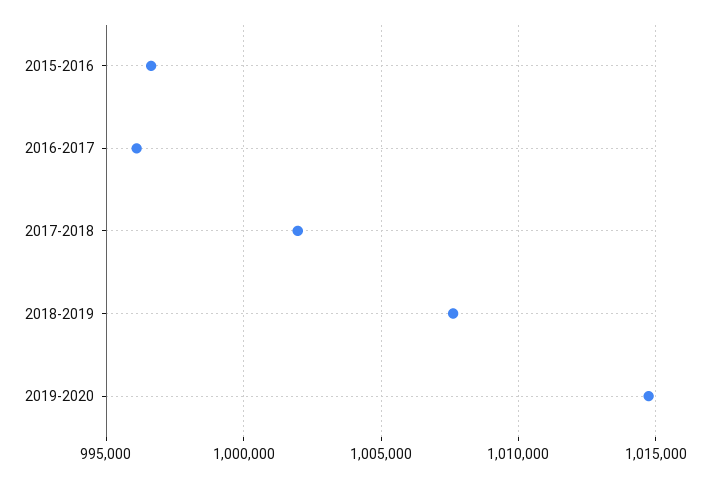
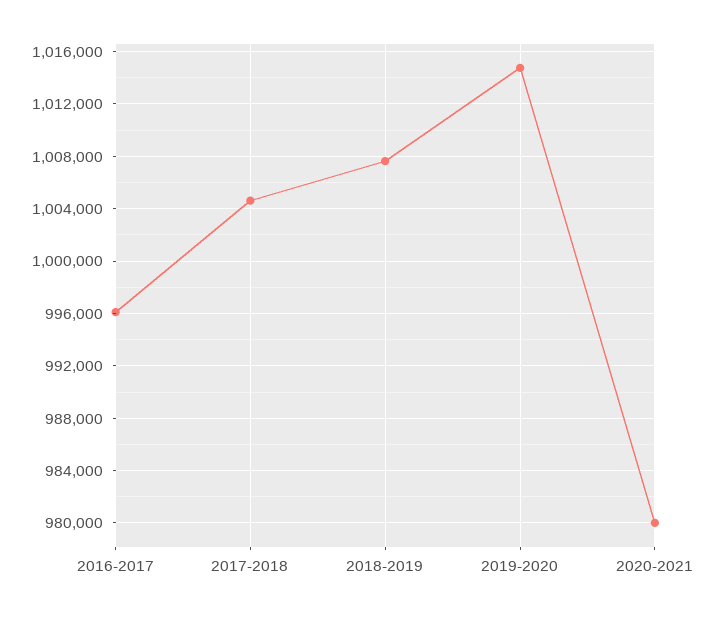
2015-2016: 996500 -> none
2017-2018: 1002000 -> 1004500
2020-2021: none -> 980000

